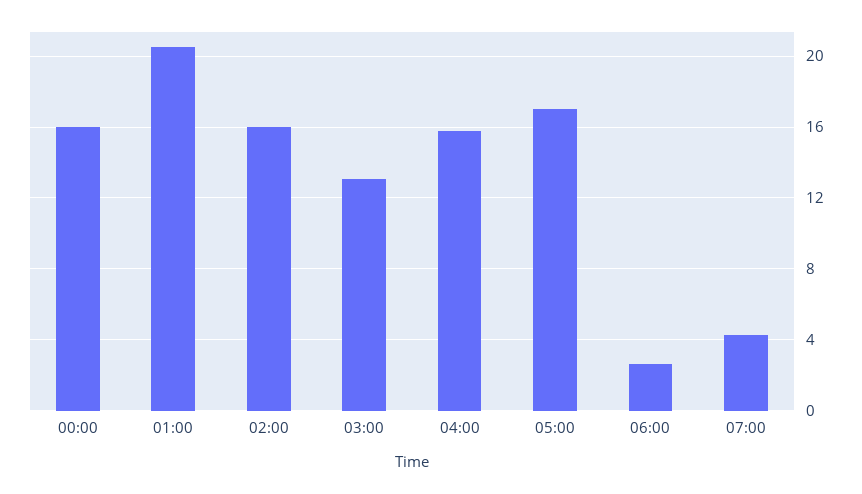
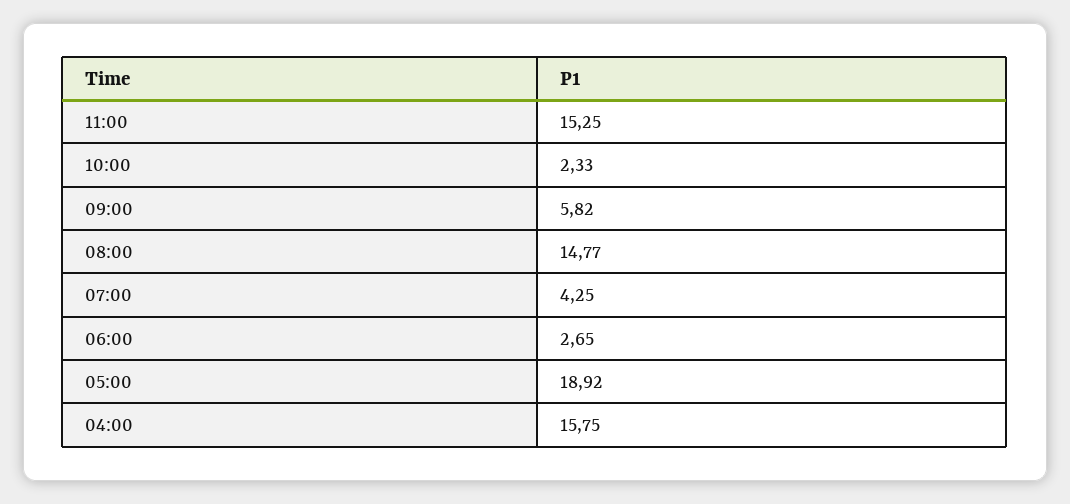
00:00: 16 -> none
01:00: 20.5 -> none
02:00: 16 -> none
03:00: 13 -> none
05:00: 17 -> 18.92
11:00: none -> 15.25
10:00: none -> 2.33
09:00: none -> 5.82
08:00: none -> 14.77

